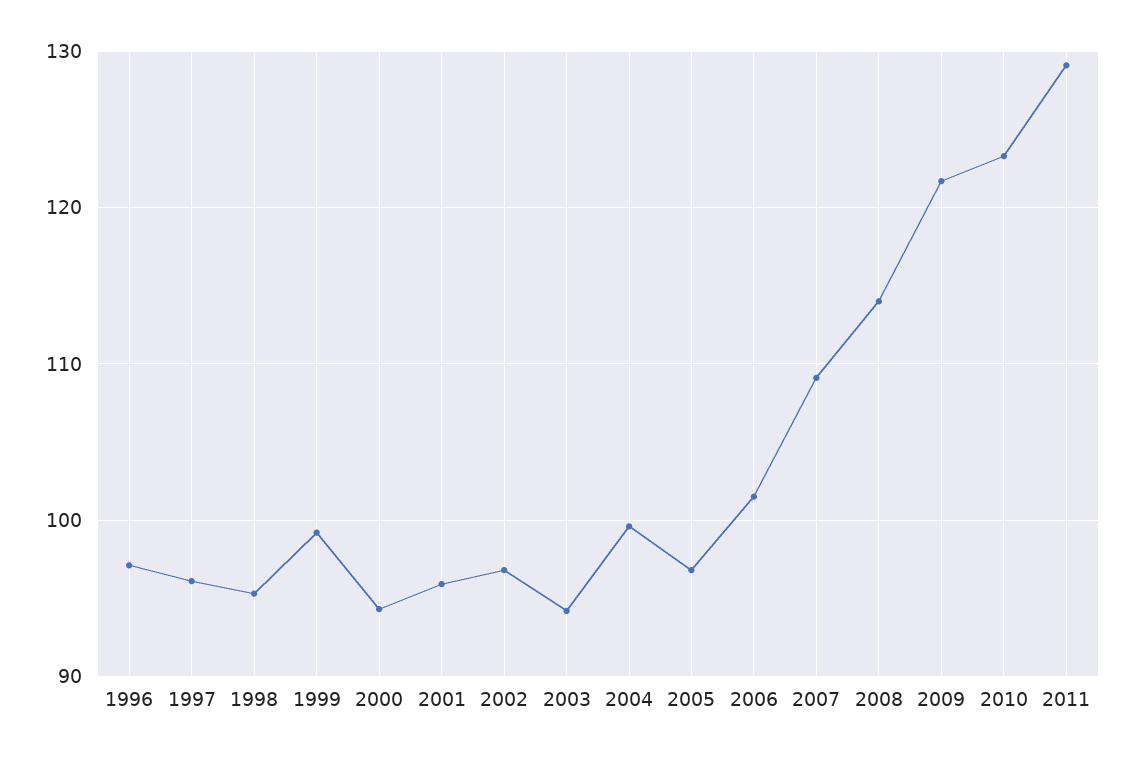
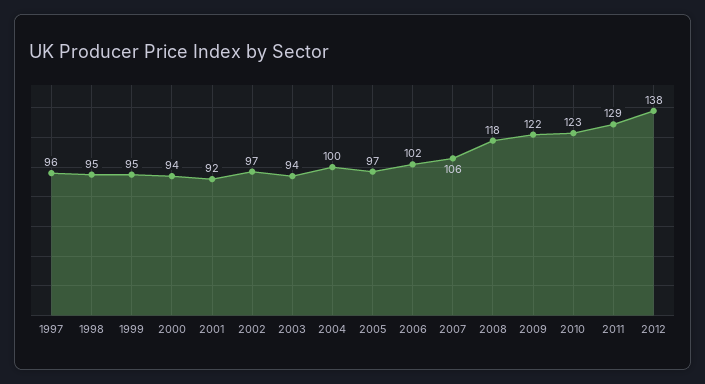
1996: 97 -> none
1999: 99 -> 95
2001: 96 -> 92
2007: 109 -> 106
2008: 114 -> 118
2012: none -> 138

